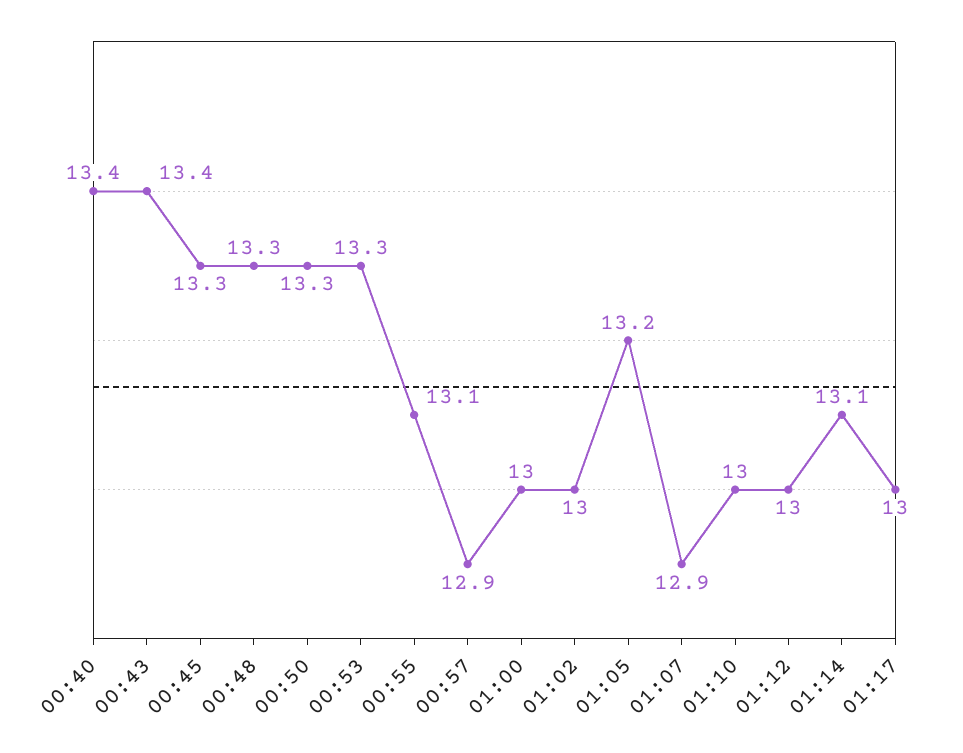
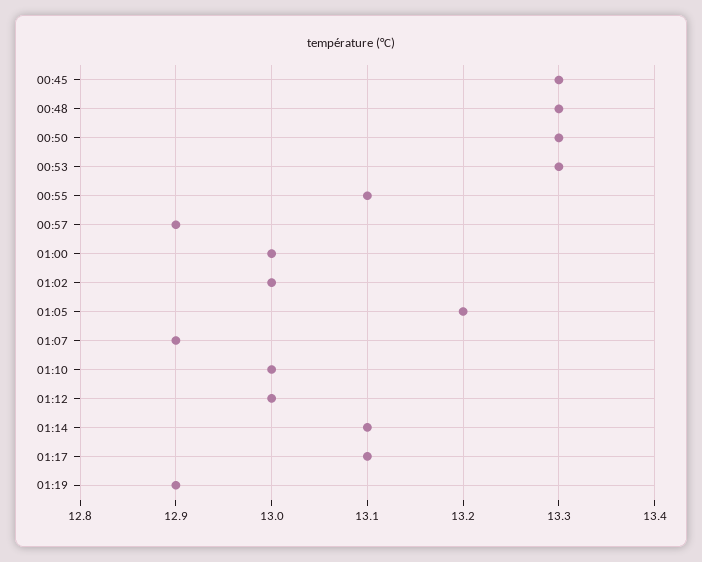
00:40: 13.4 -> none
00:43: 13.4 -> none
01:17: 13 -> 13.1
01:19: none -> 12.9

